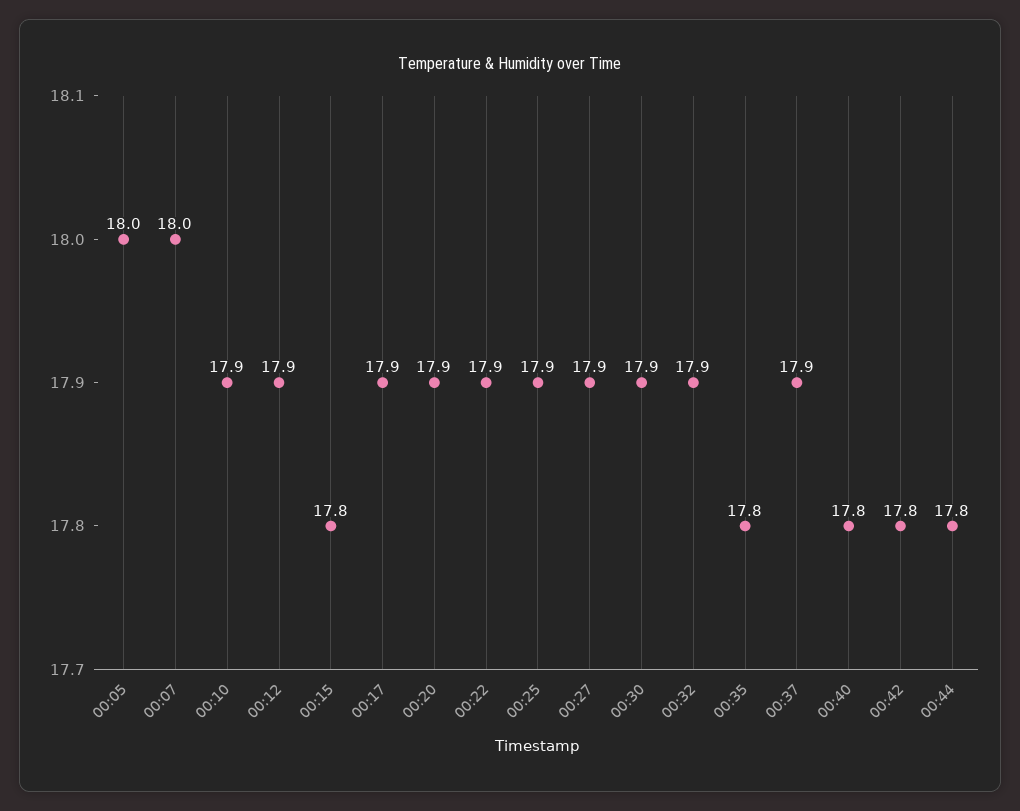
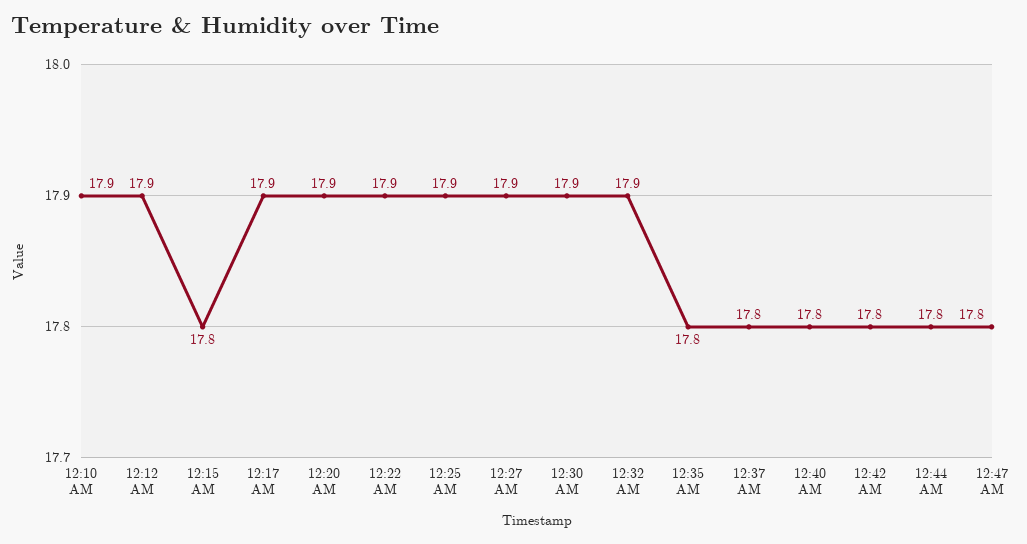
00:05: 18 -> none
00:07: 18 -> none
00:37: 17.9 -> 17.8
12:47 AM: none -> 17.8

